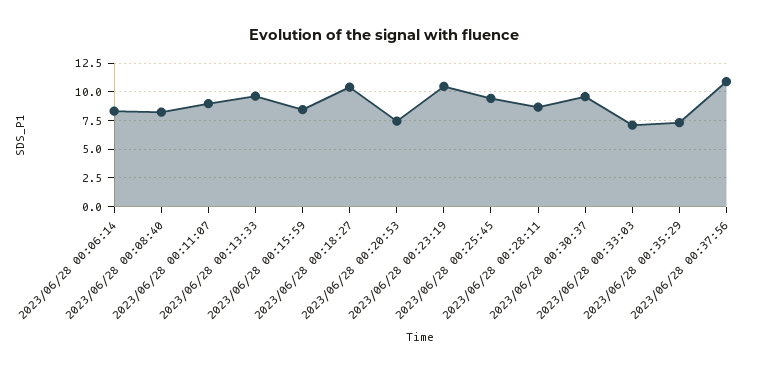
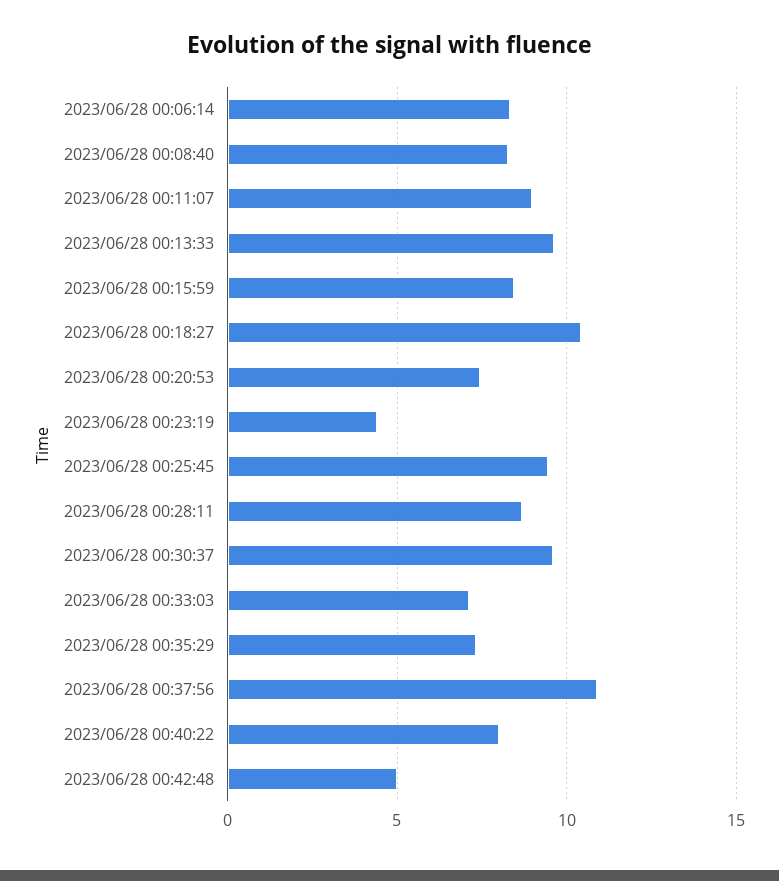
2023/06/28 00:23:19: 10 -> 4.5
2023/06/28 00:40:22: none -> 8
2023/06/28 00:42:48: none -> 5

